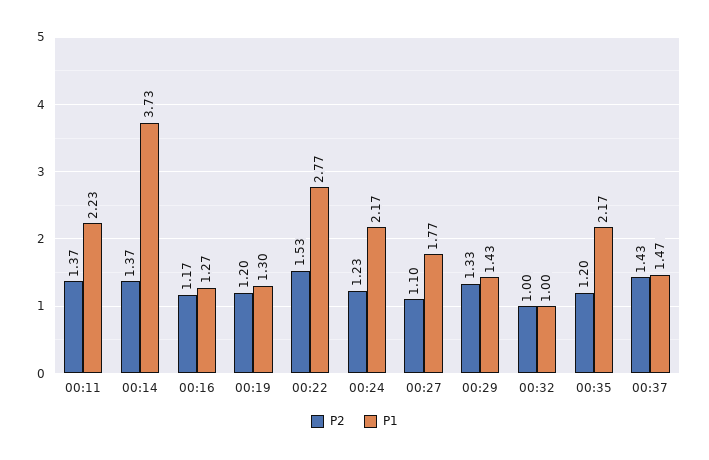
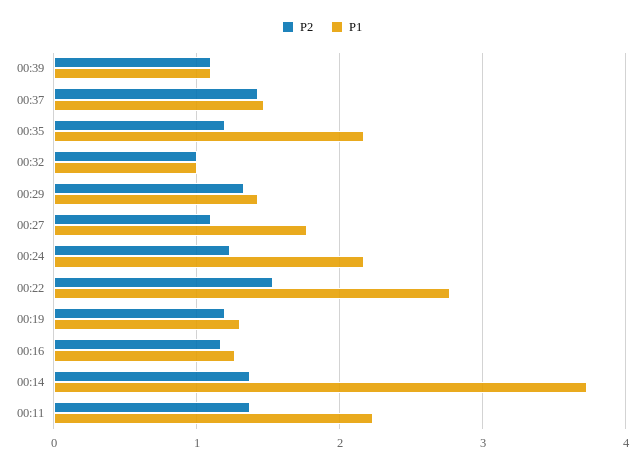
P2, 00:39: none -> 1.1
P1, 00:39: none -> 1.1

